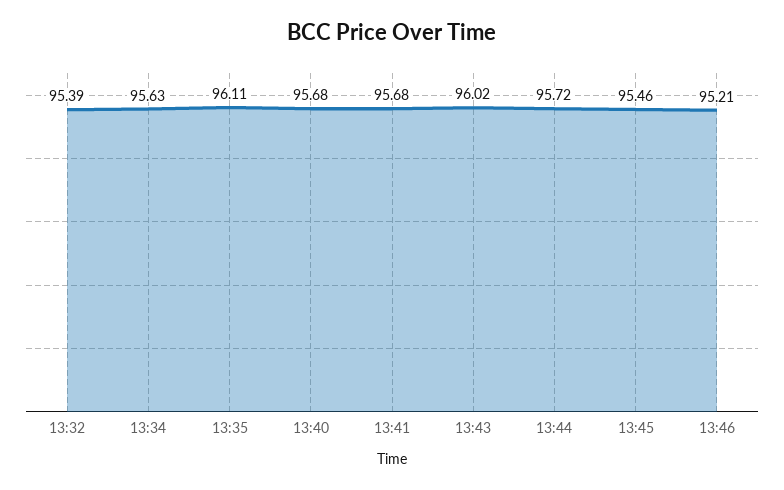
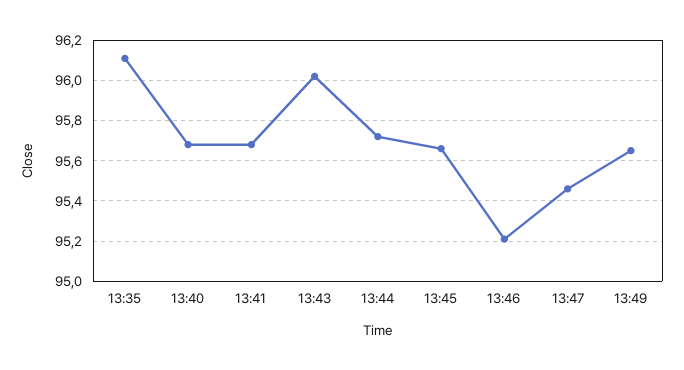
13:32: 95.39 -> none
13:34: 95.63 -> none
13:45: 95.46 -> 95.65
13:47: none -> 95.45
13:49: none -> 95.65

